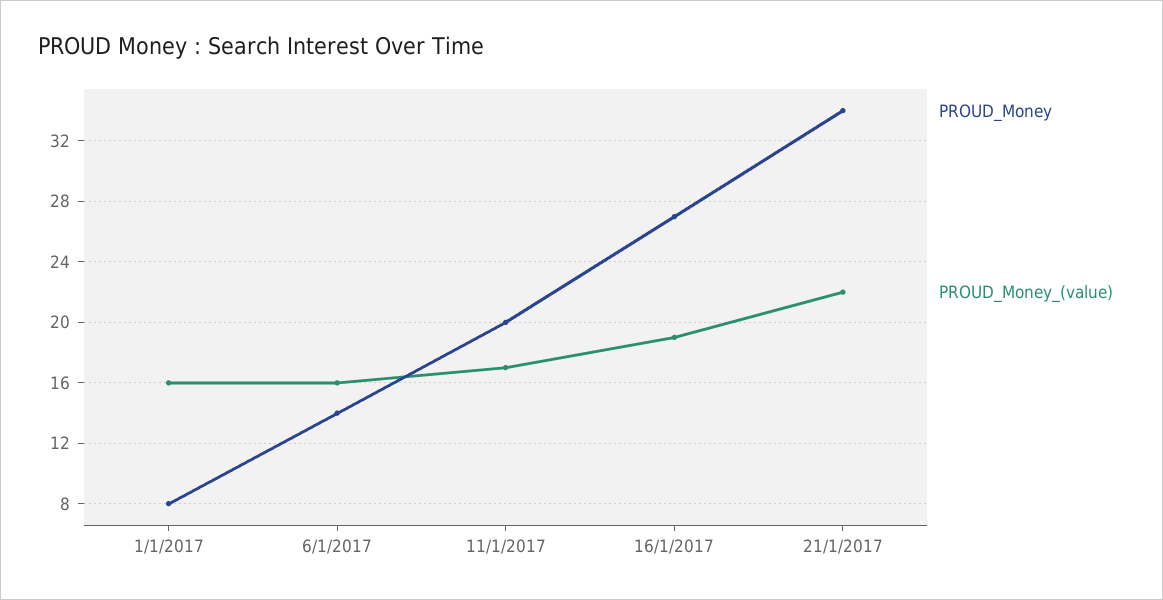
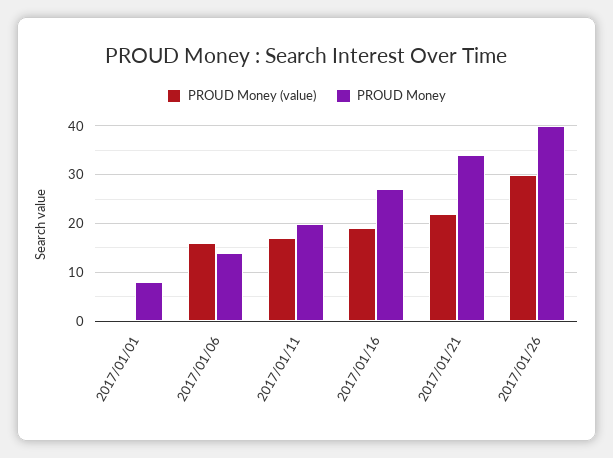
PROUD_Money_(value), 1/1/2017: 16 -> 0
PROUD_Money_(value), 2017/01/26: none -> 30
PROUD_Money, 2017/01/26: none -> 40

